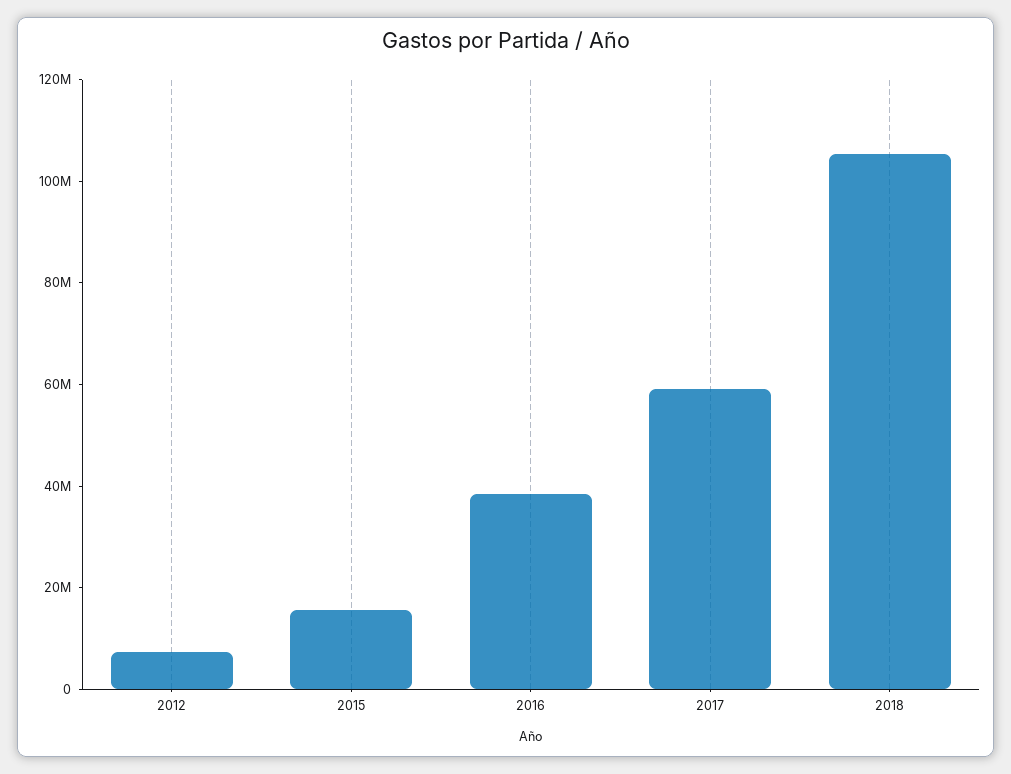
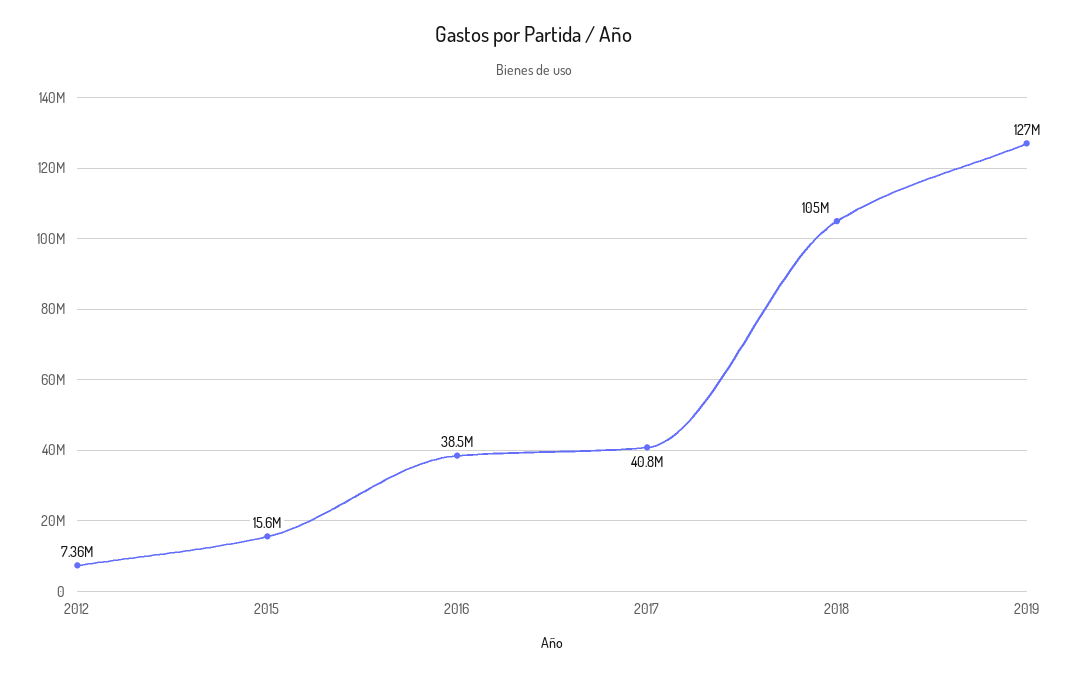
2017: 60000000 -> 40800000
2019: none -> 127000000

